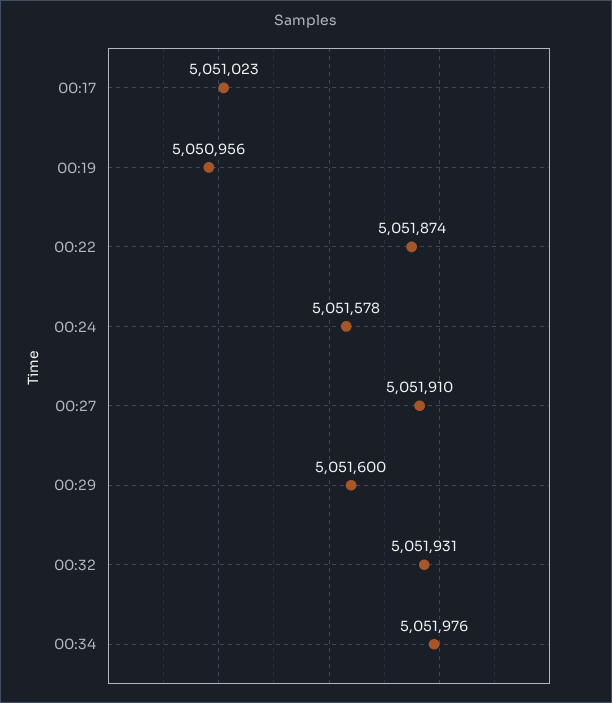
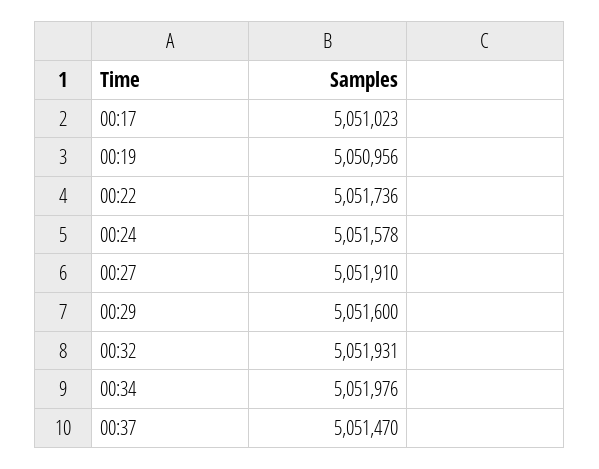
00:22: 5051874 -> 5051736
00:37: none -> 5051470

